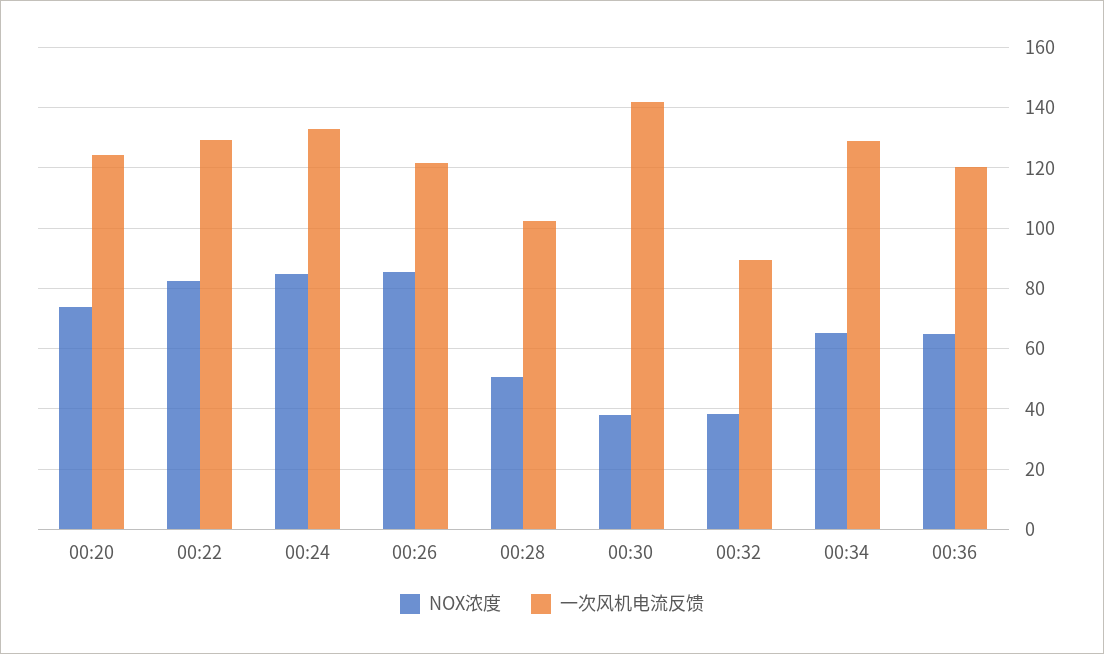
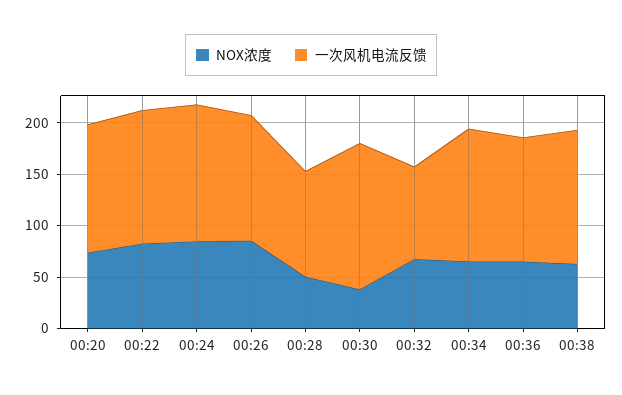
NOX浓度, 00:32: 38 -> 70
NOX浓度, 00:38: none -> 60
一次风机电流反馈, 00:38: none -> 130

